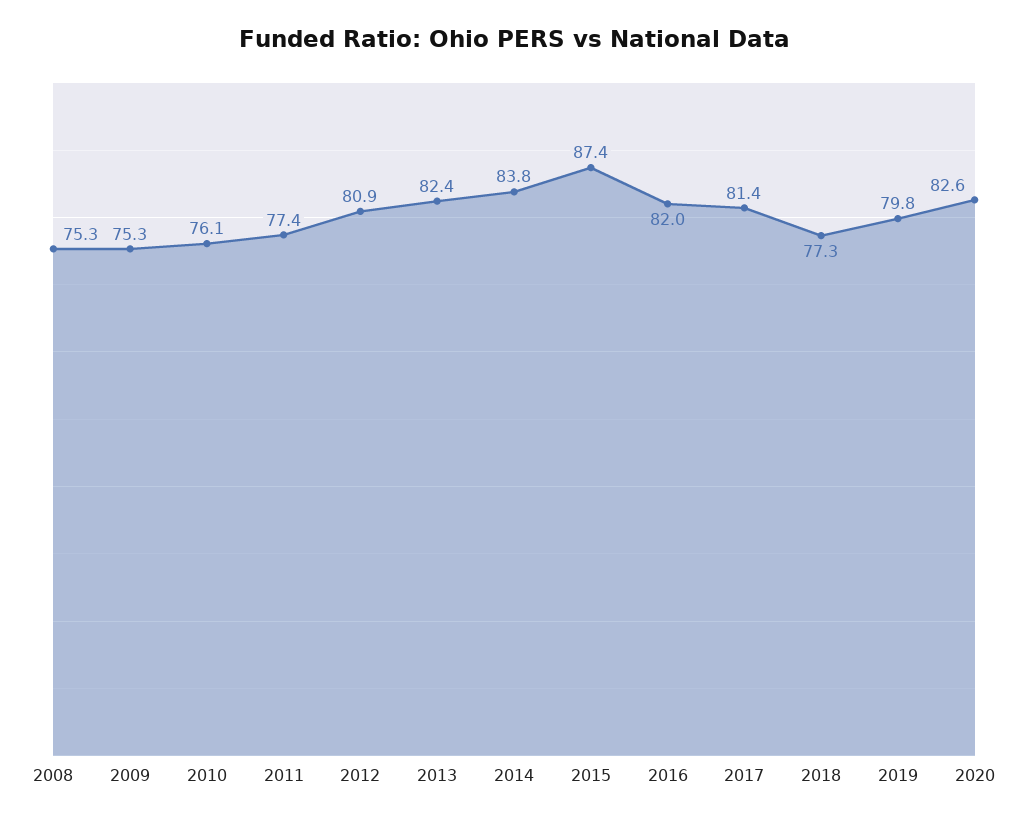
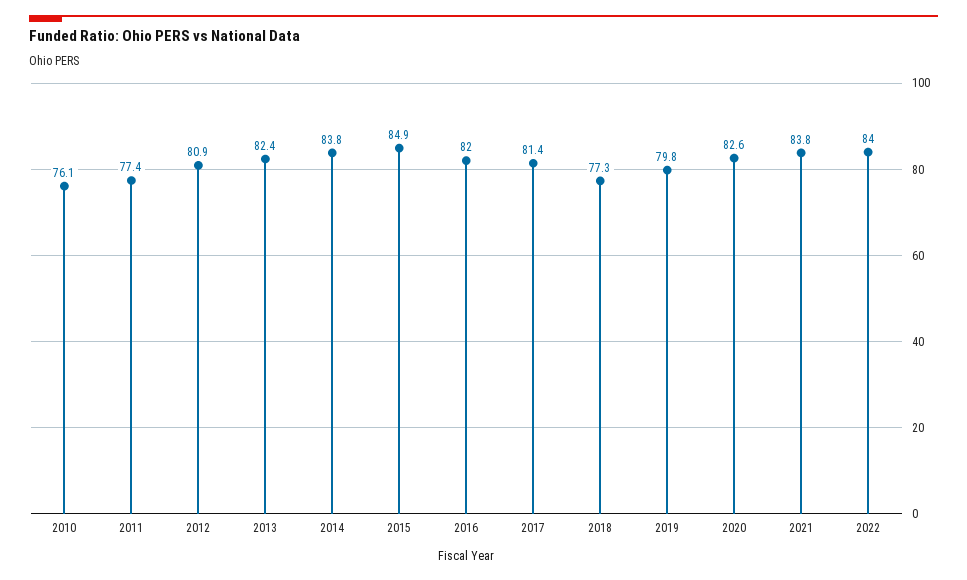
2008: 75.3 -> none
2009: 75.3 -> none
2015: 87.4 -> 84.9
2021: none -> 83.8
2022: none -> 84

